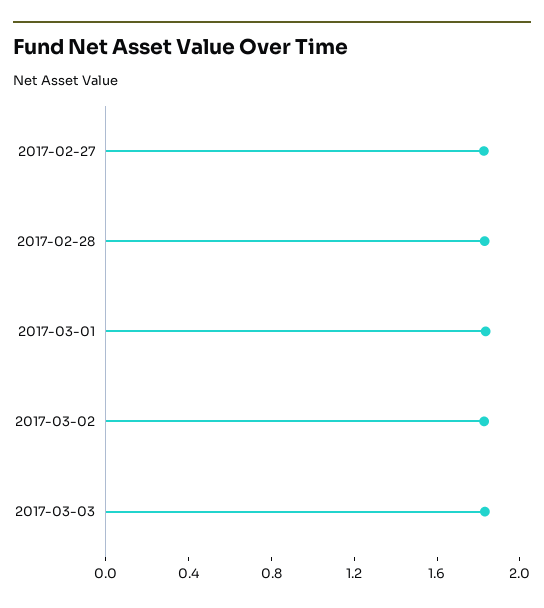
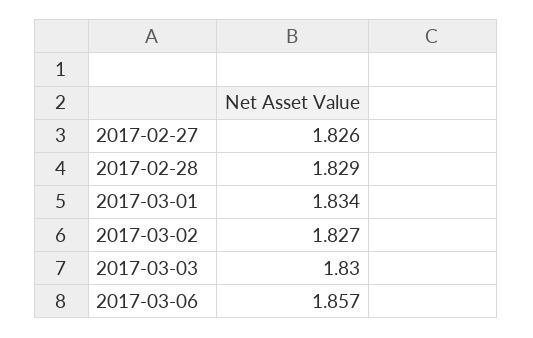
2017-03-06: none -> 1.857

